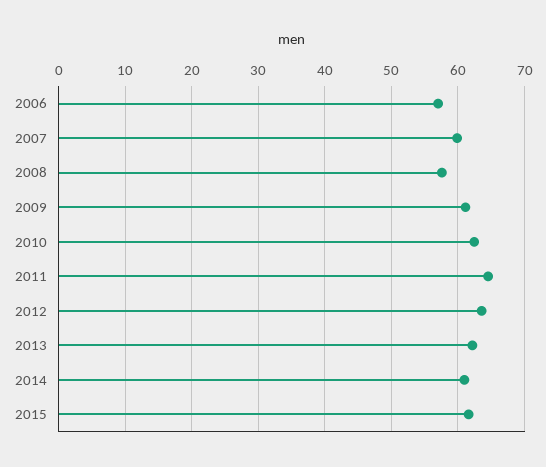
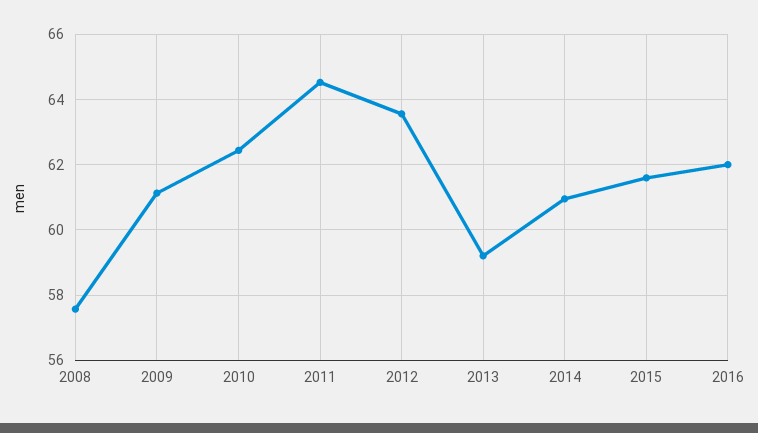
2006: 57 -> none
2007: 60 -> none
2013: 62 -> 59.2
2016: none -> 62

